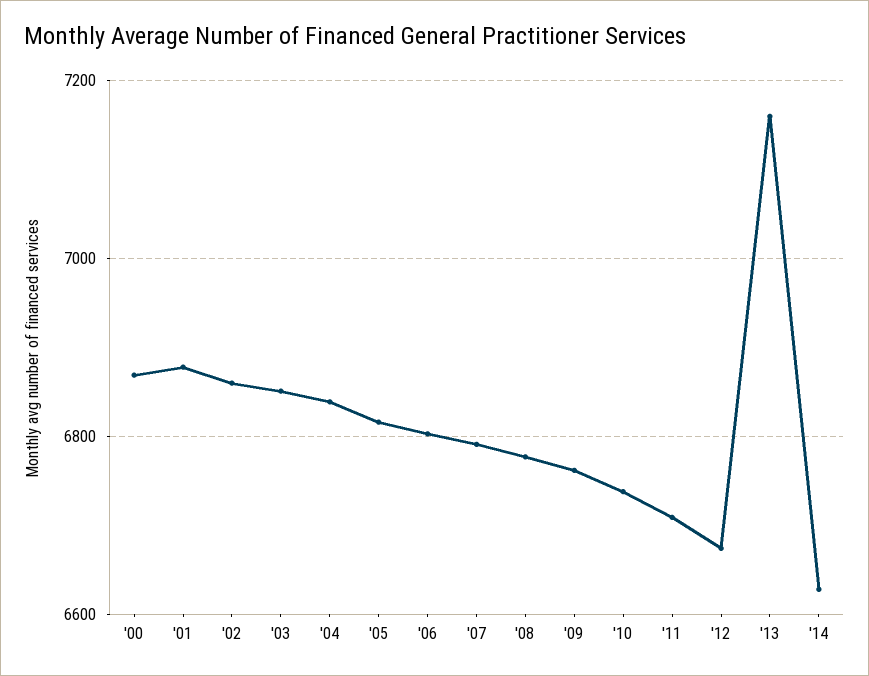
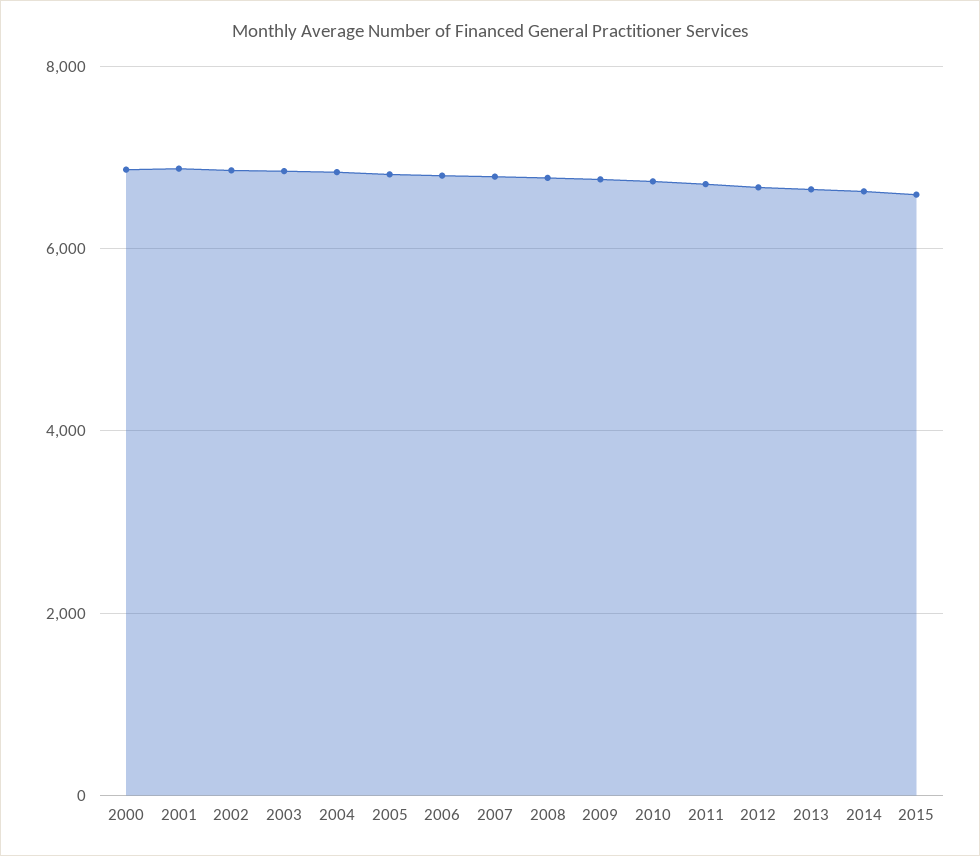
'13: 7160 -> 6600
2015: none -> 6600

